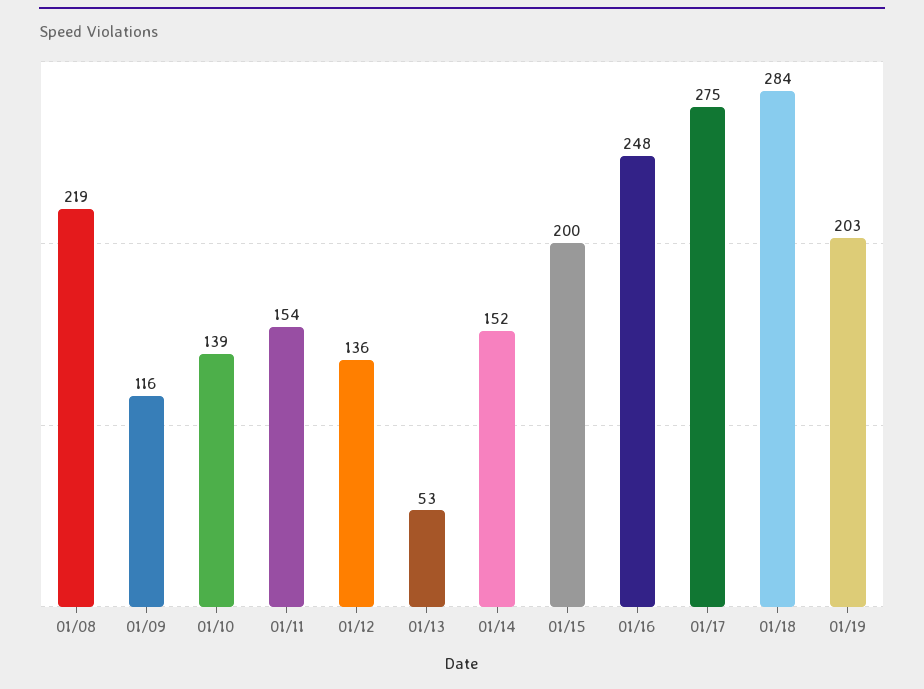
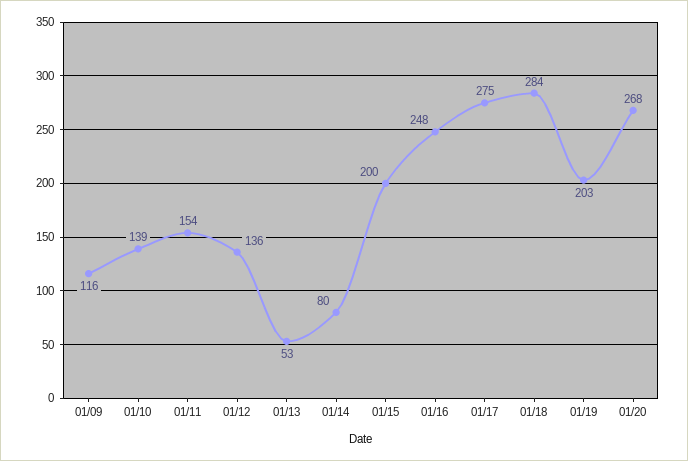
01/08: 219 -> none
01/14: 152 -> 80
01/20: none -> 268

